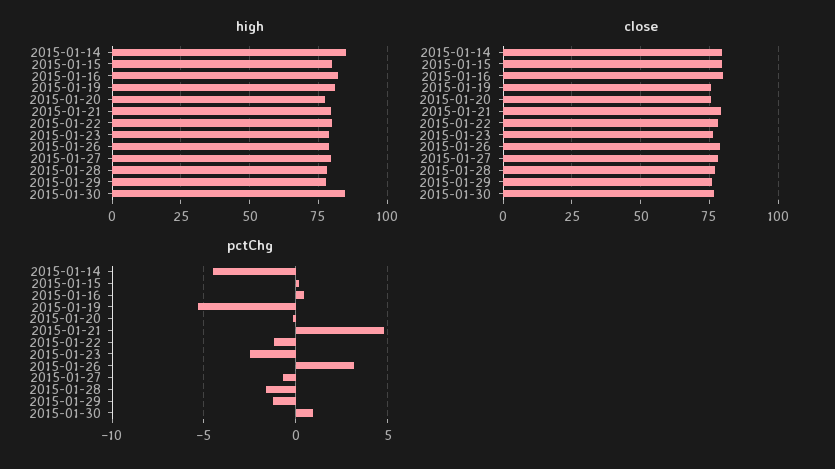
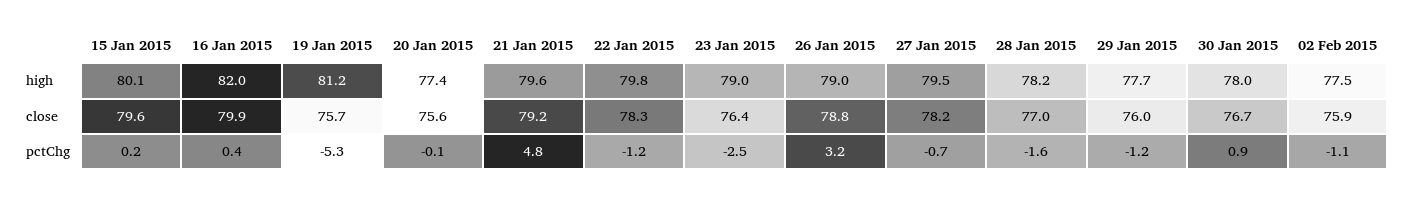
high, 2015-01-14: 85 -> none
high, 2015-01-30: 85 -> 78
close, 2015-01-14: 80 -> none
pctChg, 2015-01-14: -4.5 -> none
high, 02 Feb 2015: none -> 77.5
close, 02 Feb 2015: none -> 75.9
pctChg, 02 Feb 2015: none -> -1.1

